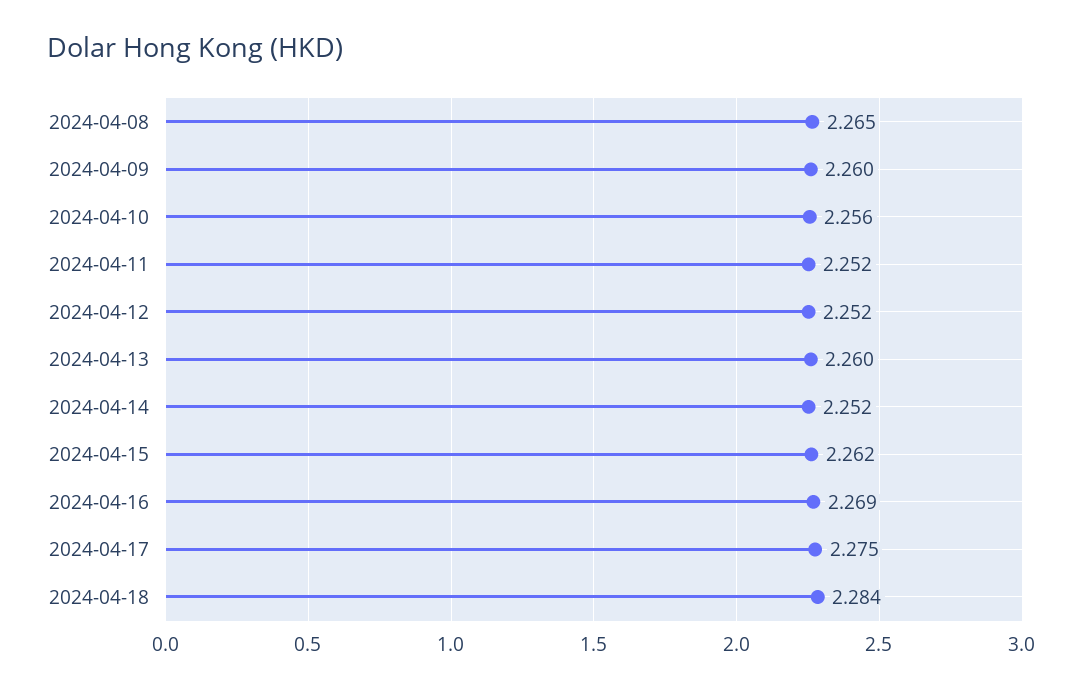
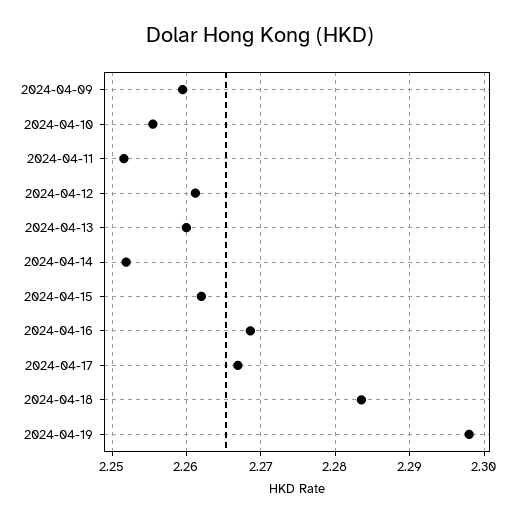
2024-04-08: 2.265 -> none
2024-04-12: 2.252 -> 2.261
2024-04-17: 2.275 -> 2.267
2024-04-19: none -> 2.298

